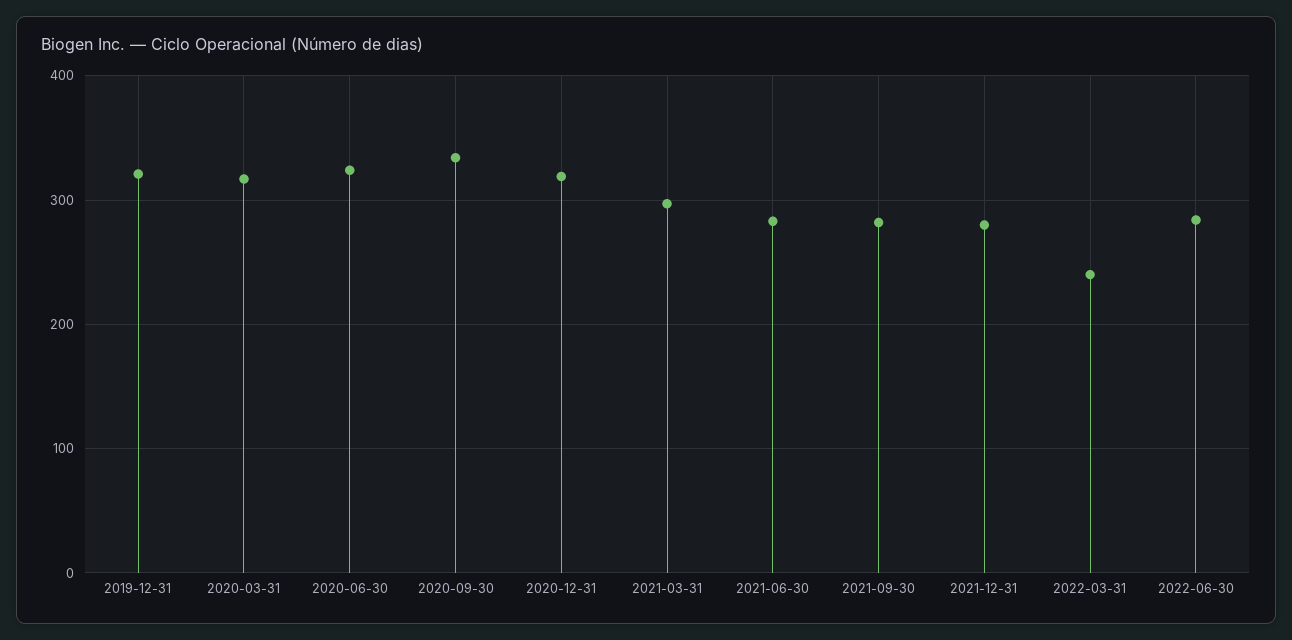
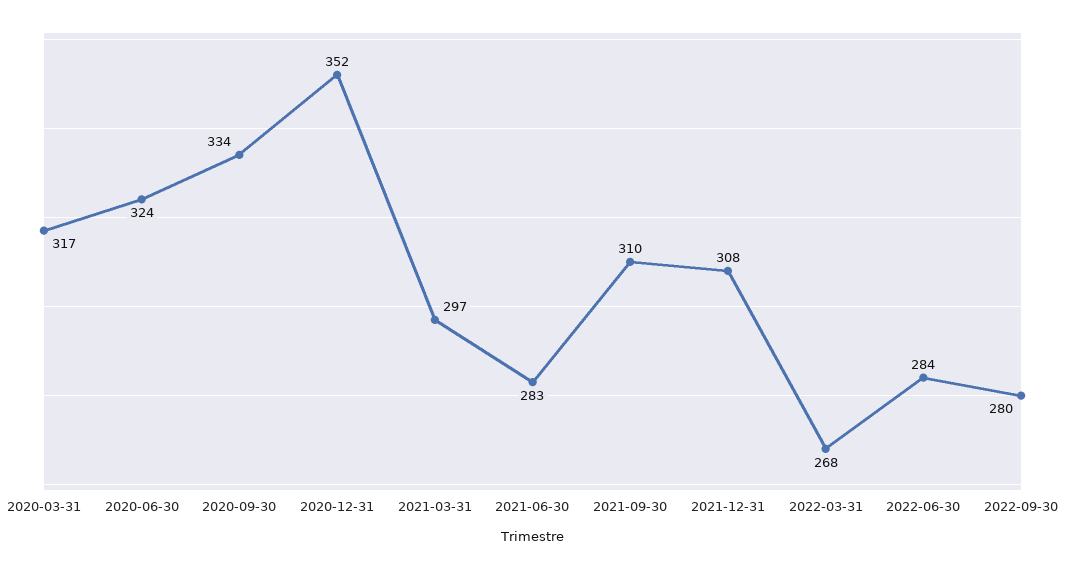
2019-12-31: 320 -> none
2020-12-31: 320 -> 352
2021-09-30: 280 -> 310
2021-12-31: 280 -> 308
2022-03-31: 240 -> 268
2022-09-30: none -> 280

